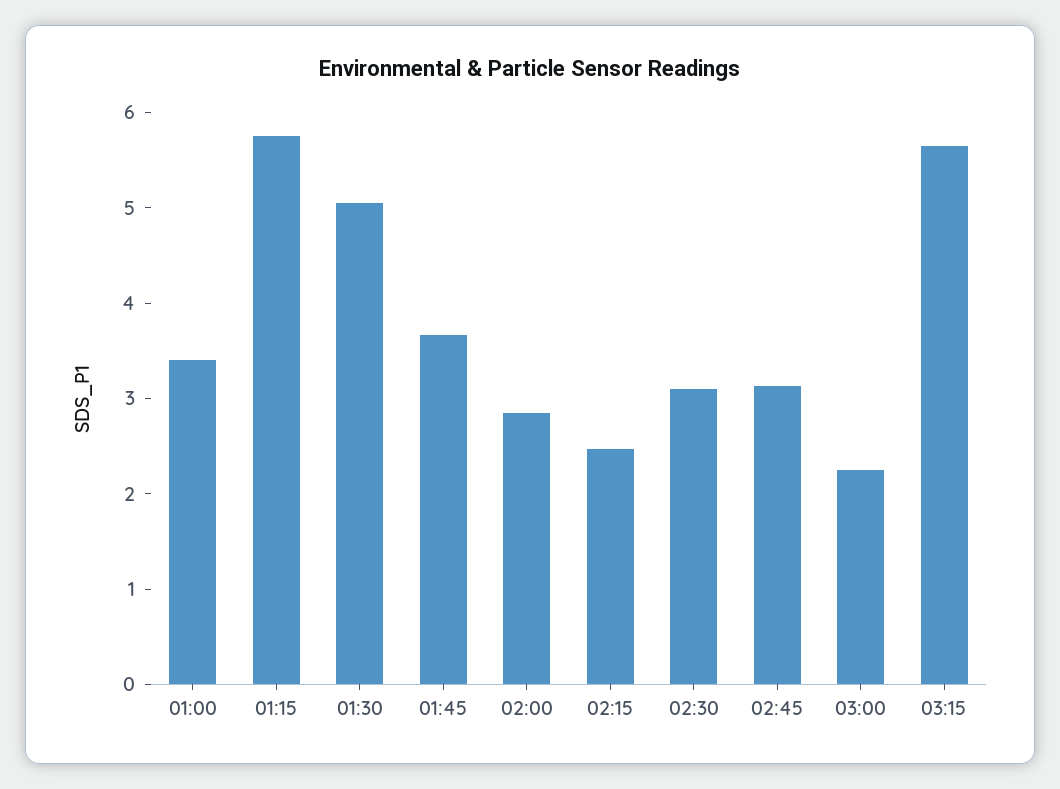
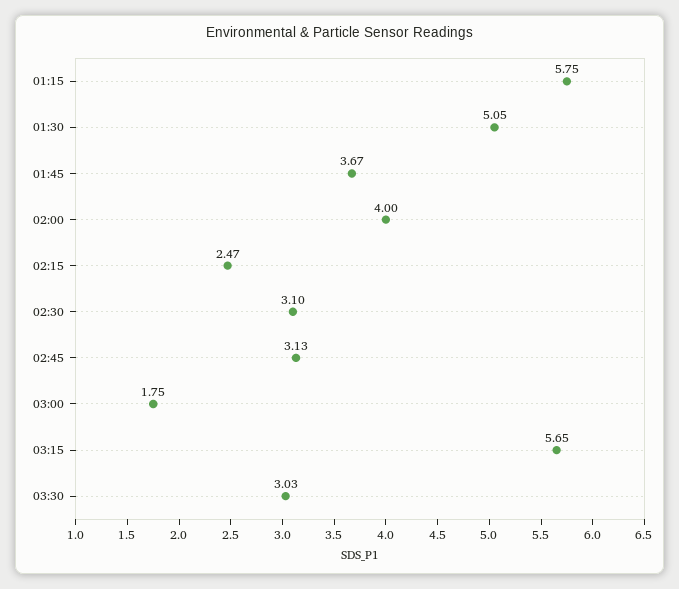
01:00: 3.4 -> none
02:00: 2.8 -> 4
03:00: 2.2 -> 1.75
03:30: none -> 3.03

